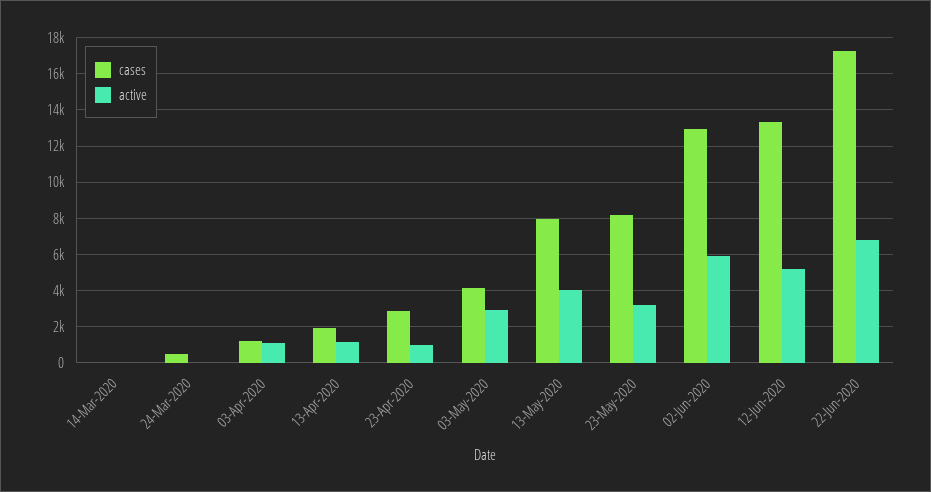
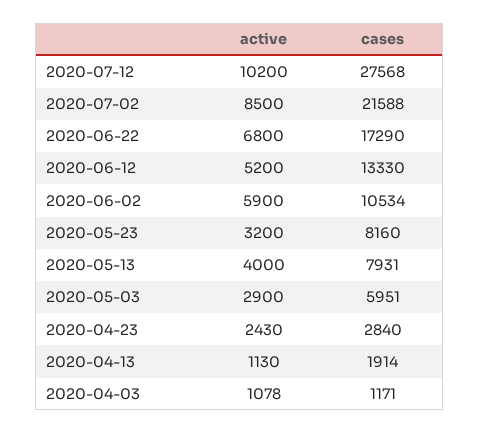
cases, 14-Mar-2020: 0 -> none
active, 14-Mar-2020: 0 -> none
cases, 24-Mar-2020: 500 -> none
active, 24-Mar-2020: 0 -> none
active, 23-Apr-2020: 1000 -> 2430
cases, 03-May-2020: 4000 -> 5951
cases, 02-Jun-2020: 13000 -> 10534
active, 2020-07-12: none -> 10200
cases, 2020-07-12: none -> 27568
active, 2020-07-02: none -> 8500
cases, 2020-07-02: none -> 21588

